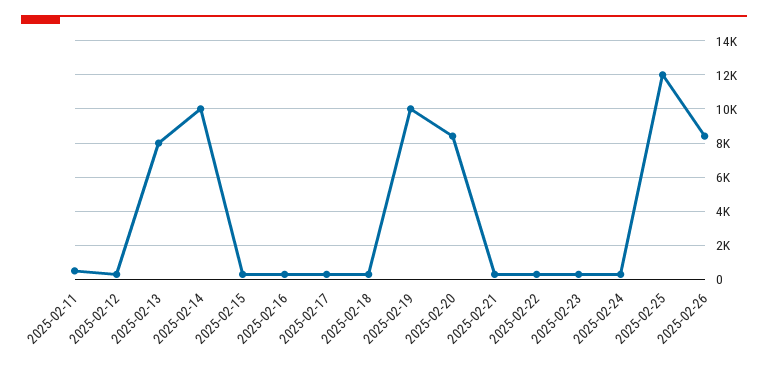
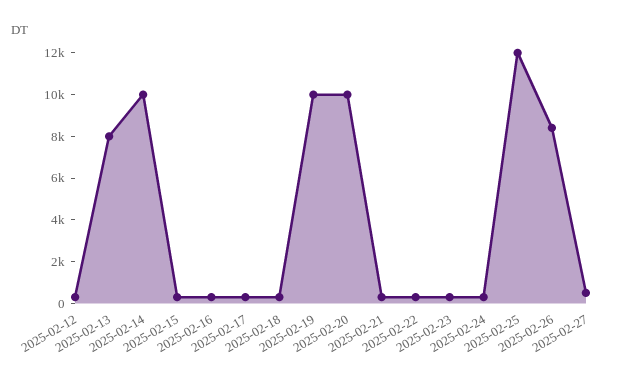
2025-02-11: 500 -> none
2025-02-20: 8500 -> 10000
2025-02-27: none -> 500

